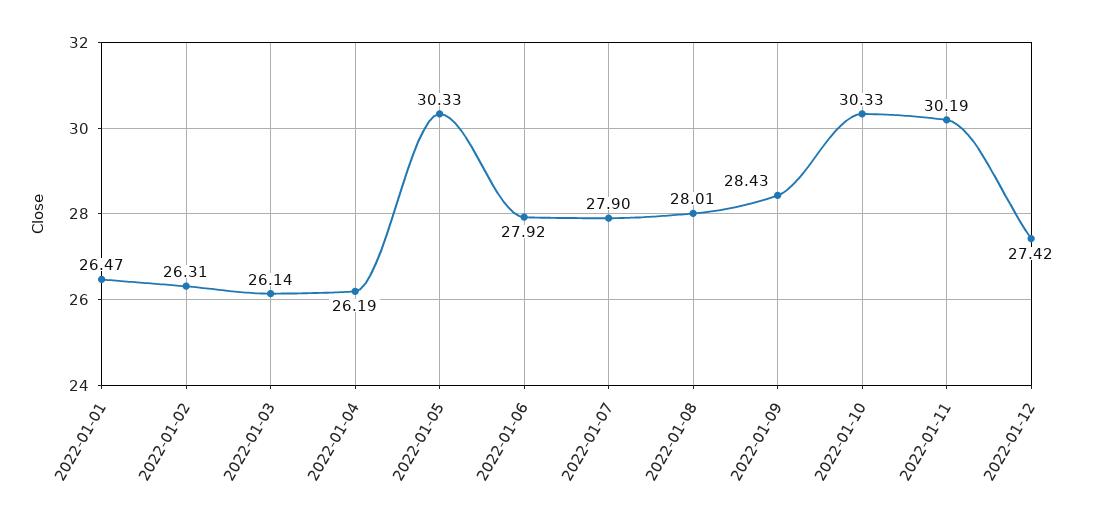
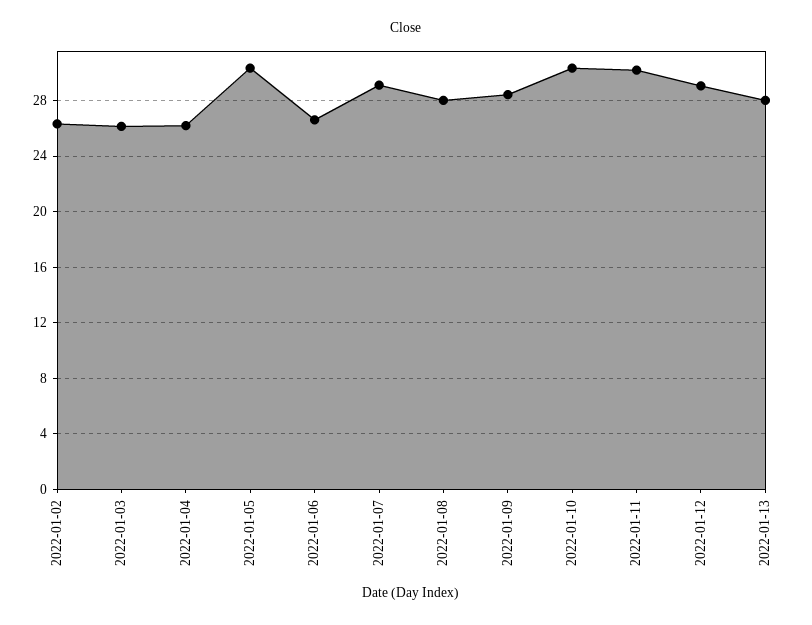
2022-01-01: 26.47 -> none
2022-01-06: 27.92 -> 26.5
2022-01-07: 27.9 -> 29
2022-01-12: 27.42 -> 29
2022-01-13: none -> 28

